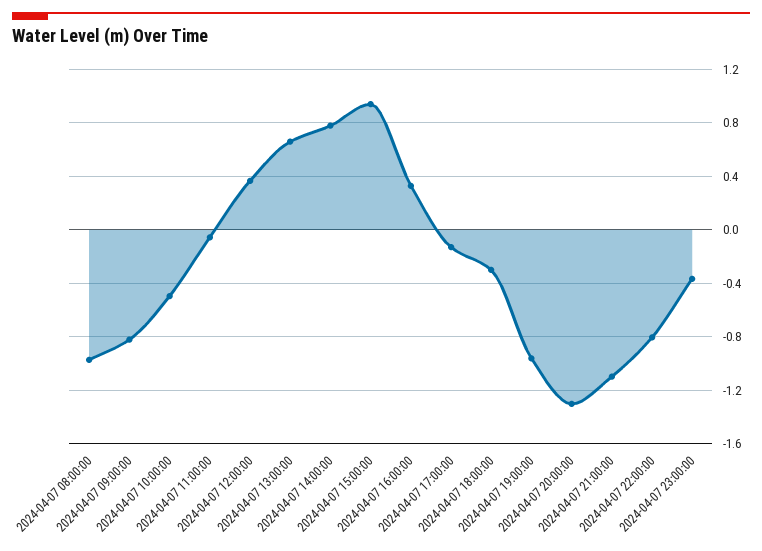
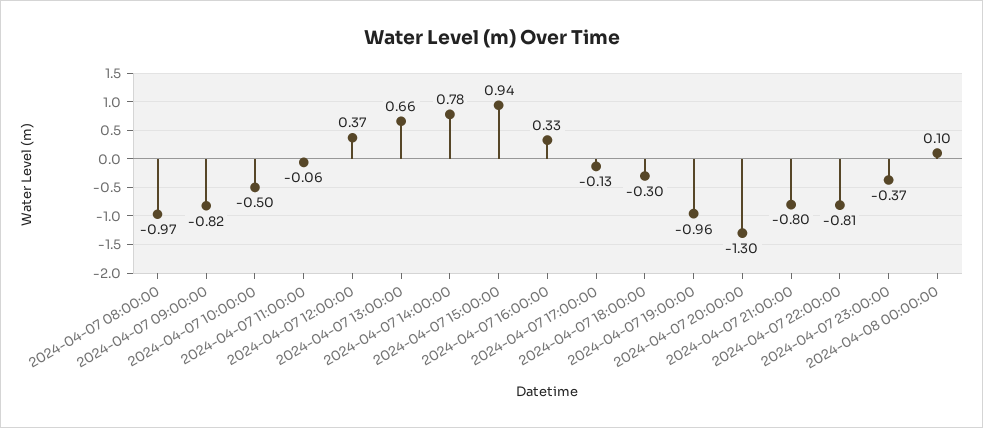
2024-04-07 21:00:00: -1.1 -> -0.8
2024-04-08 00:00:00: none -> 0.1

